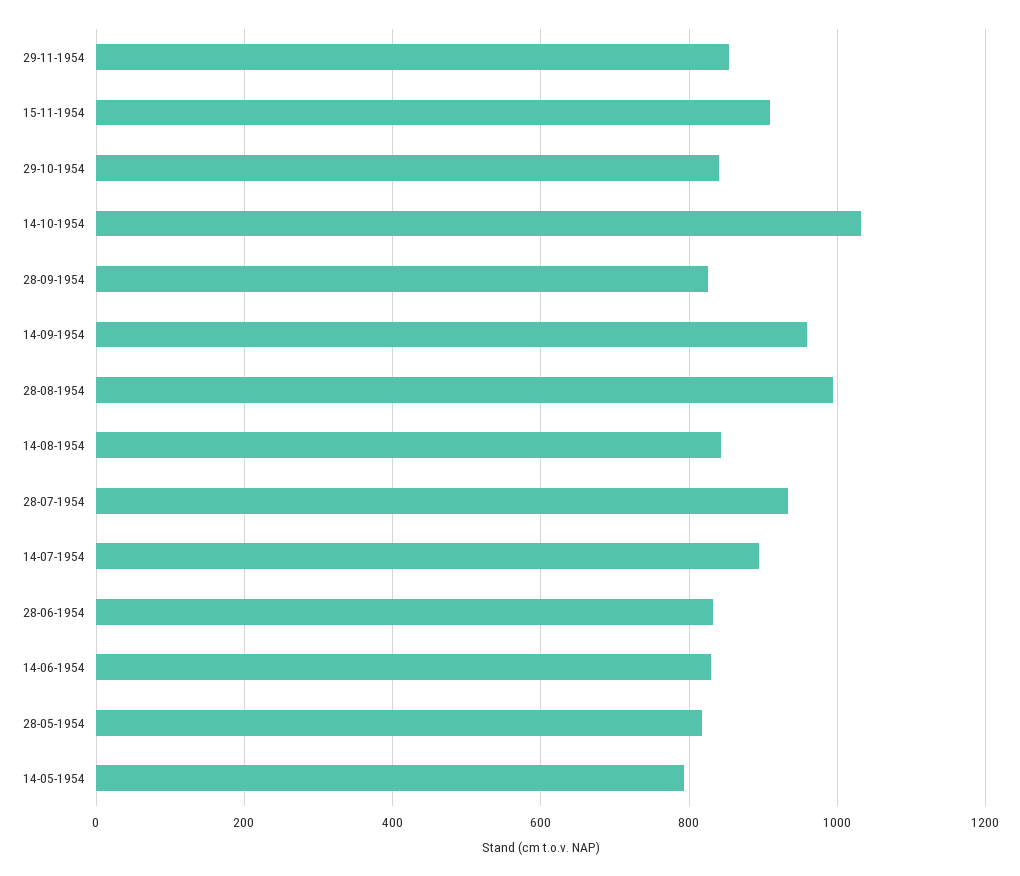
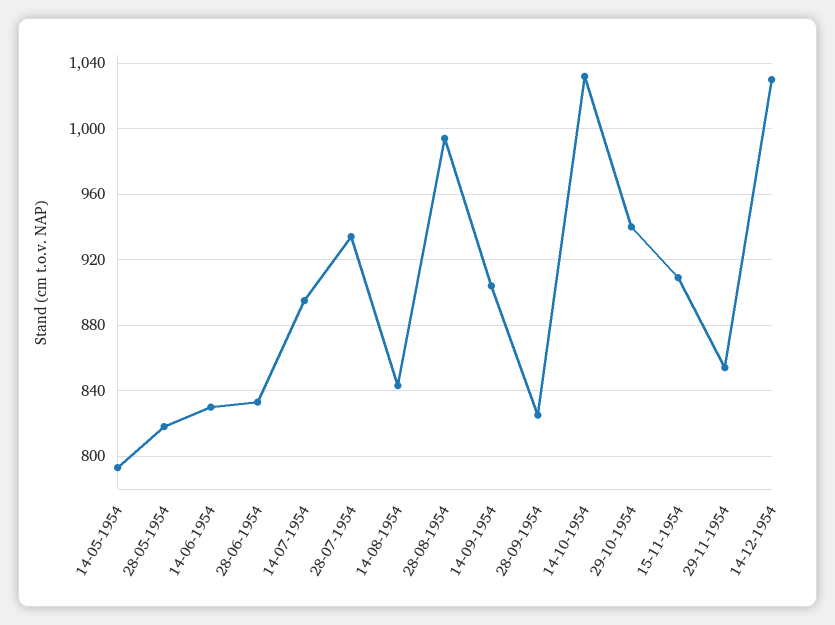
29-10-1954: 840 -> 940
14-09-1954: 960 -> 905
14-12-1954: none -> 1030

